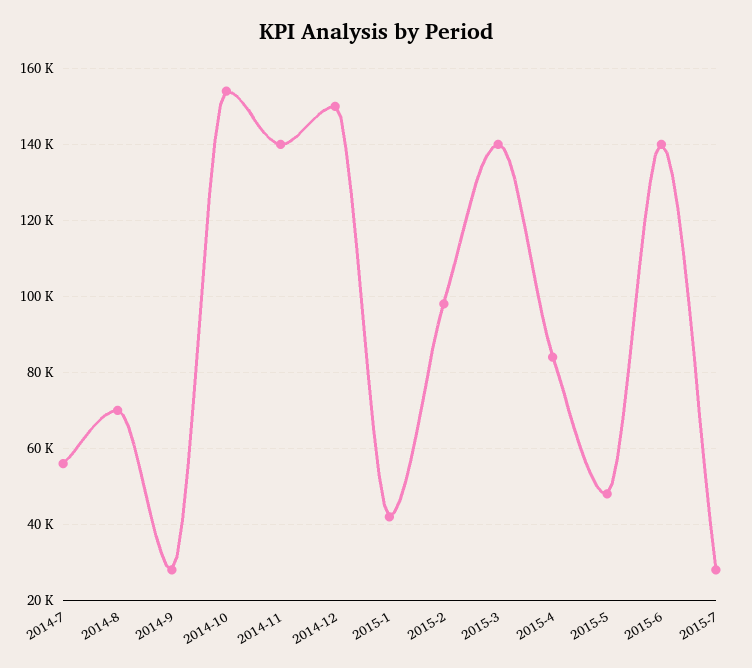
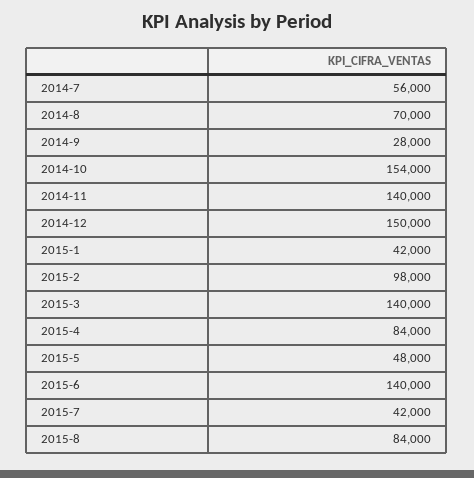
2015-7: 28000 -> 42000
2015-8: none -> 84000

